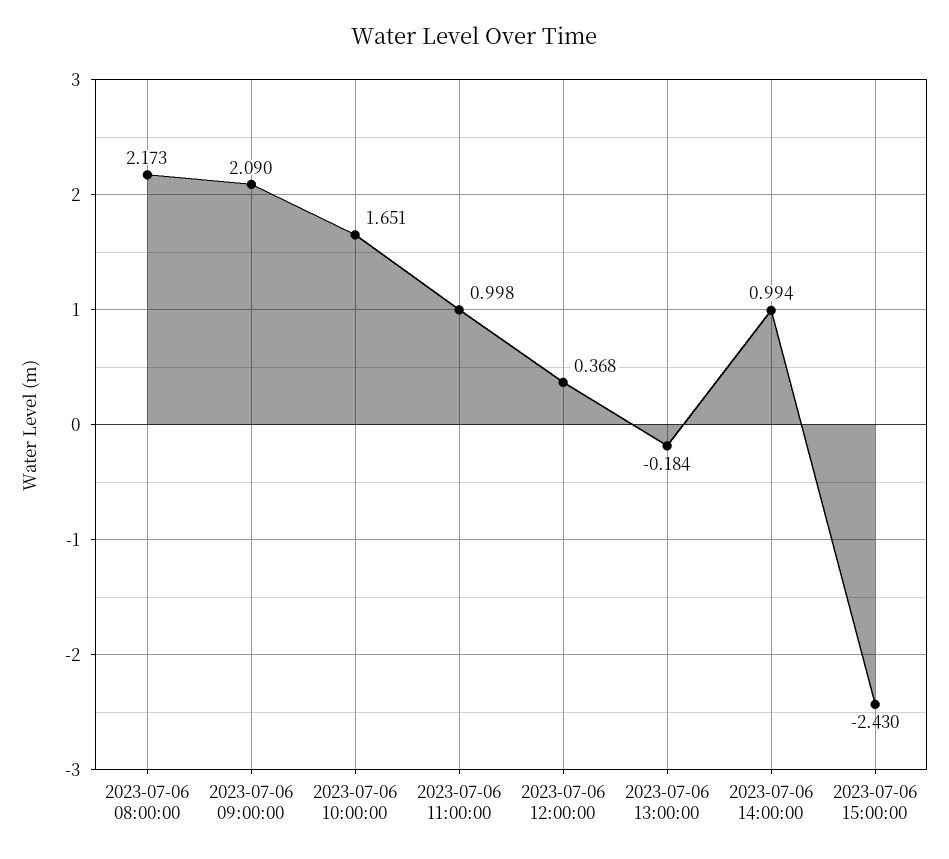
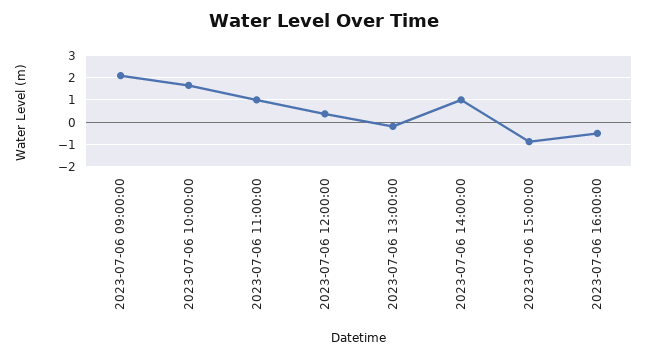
2023-07-06 08:00:00: 2.173 -> none
2023-07-06 15:00:00: -2.43 -> -1
2023-07-06 16:00:00: none -> -0.5

